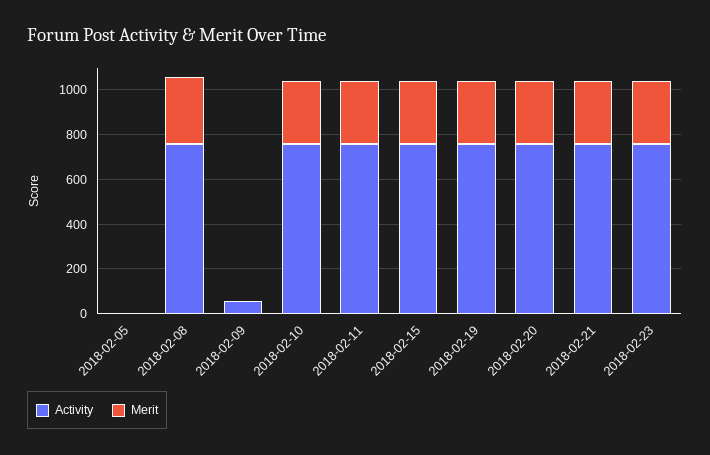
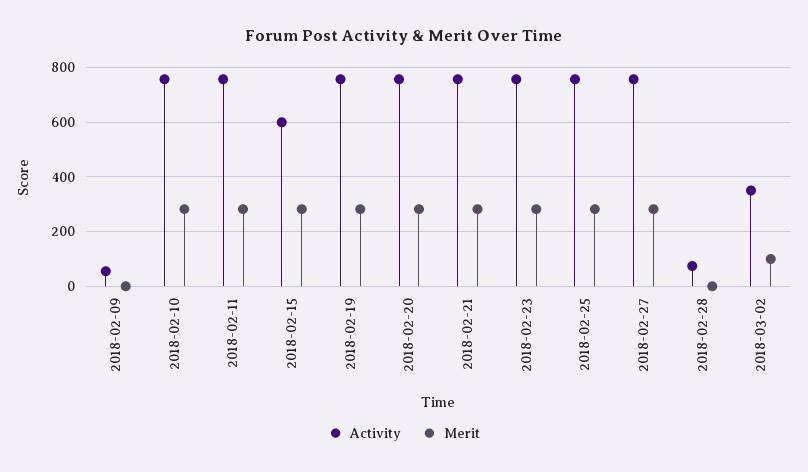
Activity, 2018-02-05: 0 -> none
Merit, 2018-02-05: 0 -> none
Activity, 2018-02-08: 750 -> none
Merit, 2018-02-08: 300 -> none
Activity, 2018-02-15: 750 -> 600
Activity, 2018-02-25: none -> 750
Merit, 2018-02-25: none -> 275
Activity, 2018-02-27: none -> 750
Merit, 2018-02-27: none -> 275
Activity, 2018-02-28: none -> 75
Merit, 2018-02-28: none -> 0
Activity, 2018-03-02: none -> 350
Merit, 2018-03-02: none -> 100

